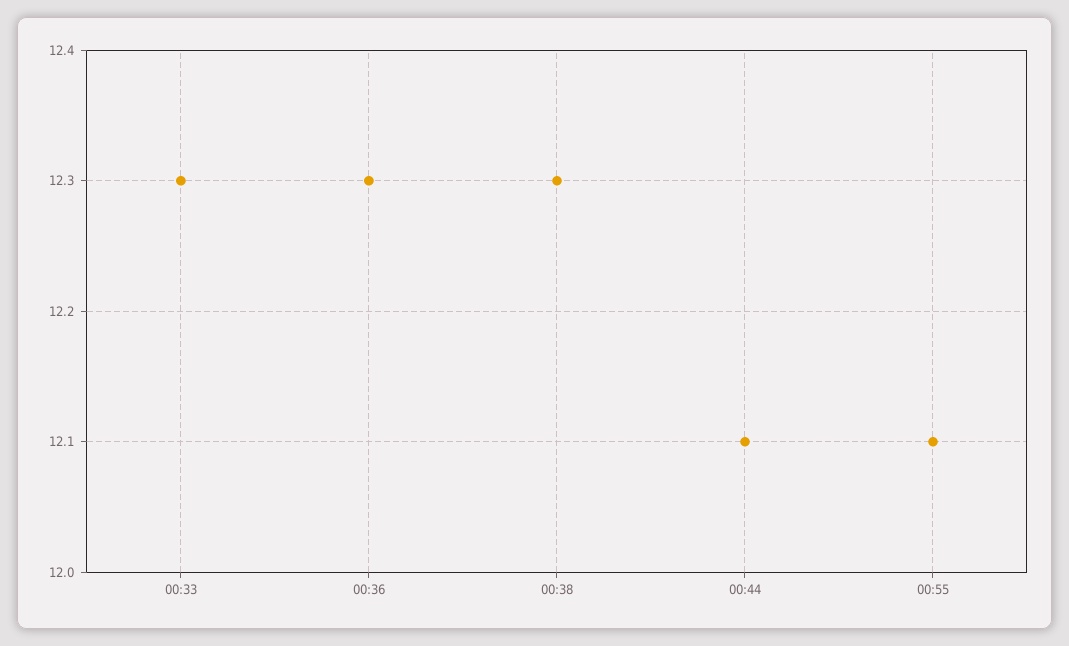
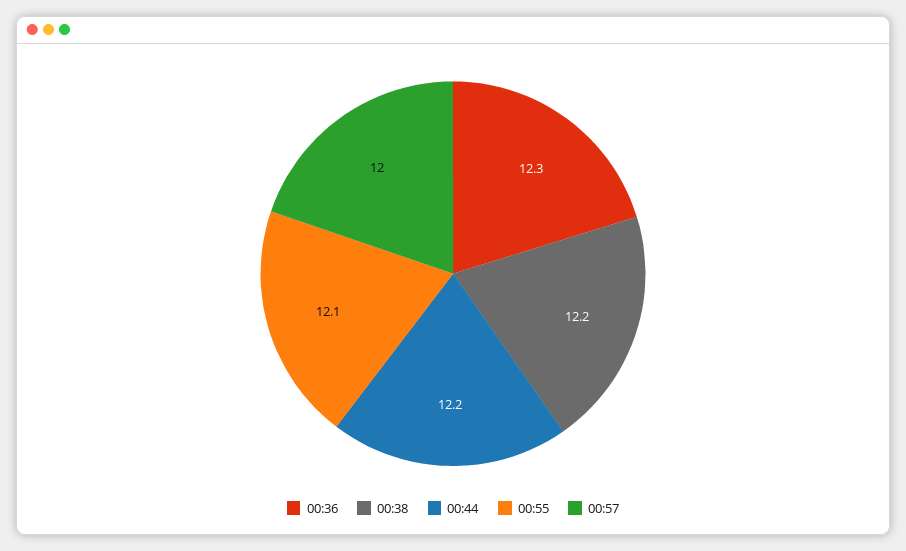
00:33: 12.3 -> none
00:38: 12.3 -> 12.2
00:44: 12.1 -> 12.2
00:57: none -> 12

